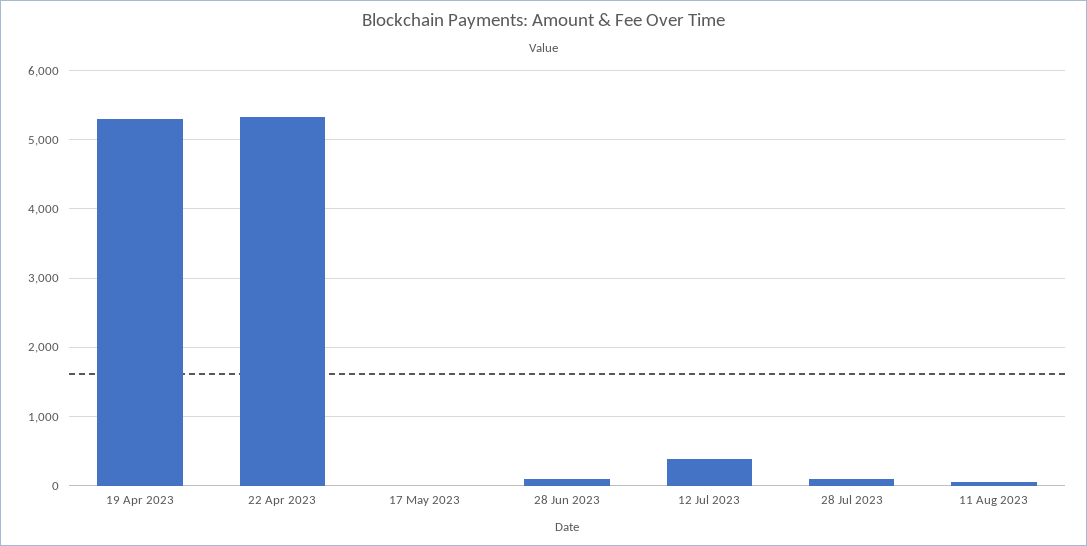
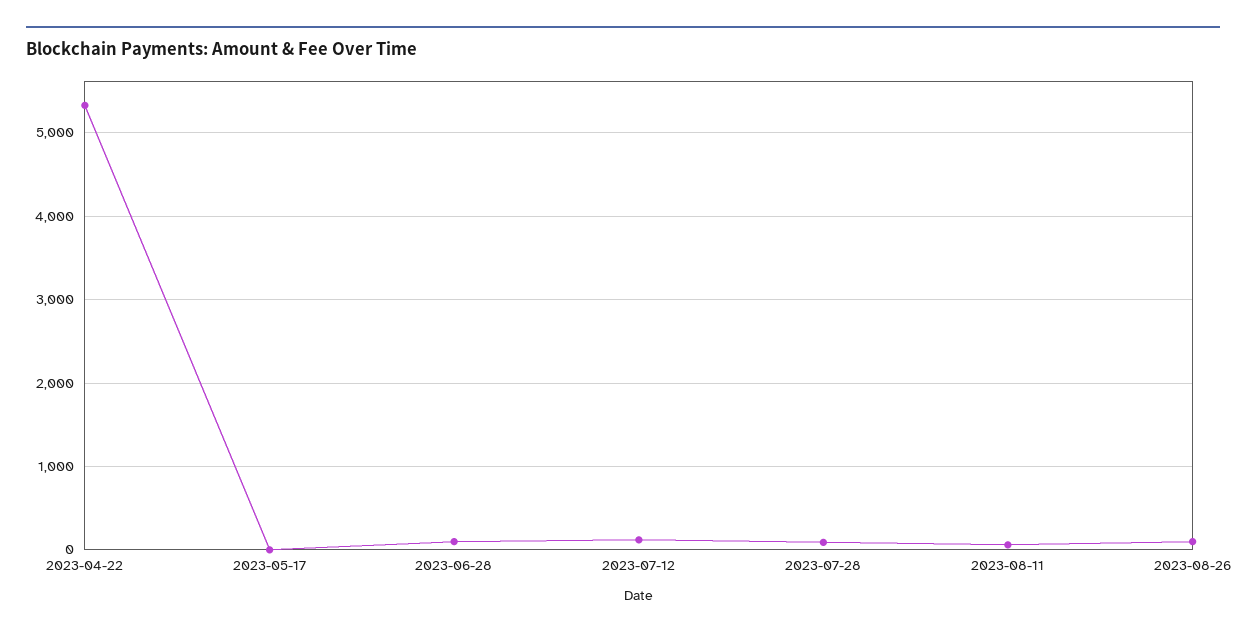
19 Apr 2023: 5300 -> none
12 Jul 2023: 400 -> 100
2023-08-26: none -> 100

